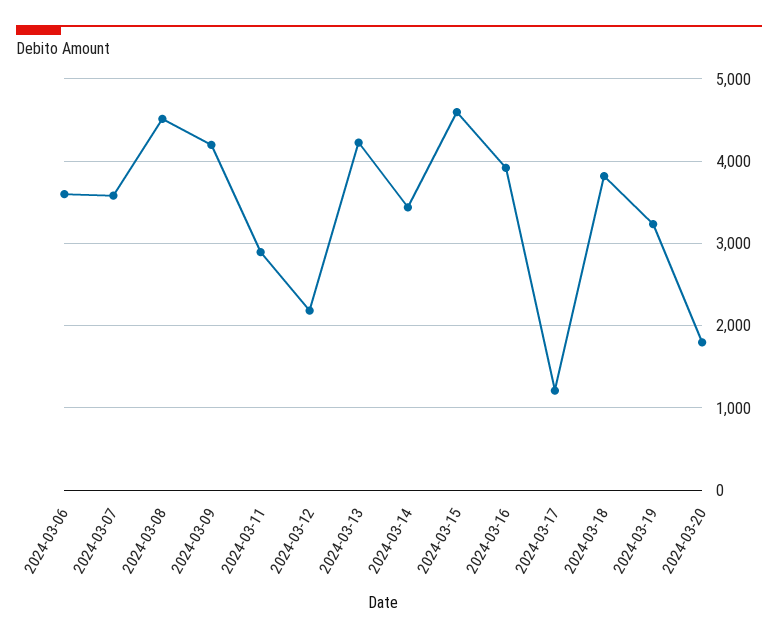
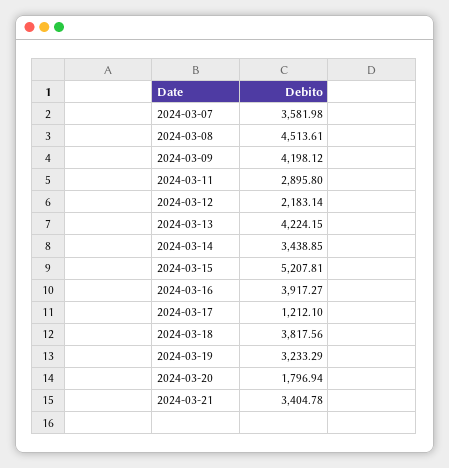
2024-03-06: 3600 -> none
2024-03-15: 4600 -> 5207.81
2024-03-21: none -> 3404.78

